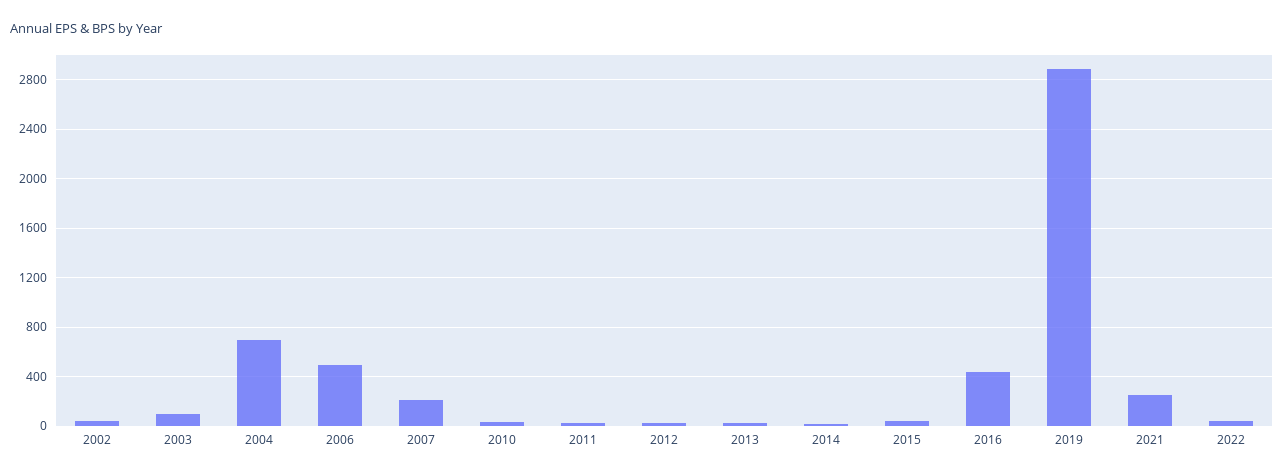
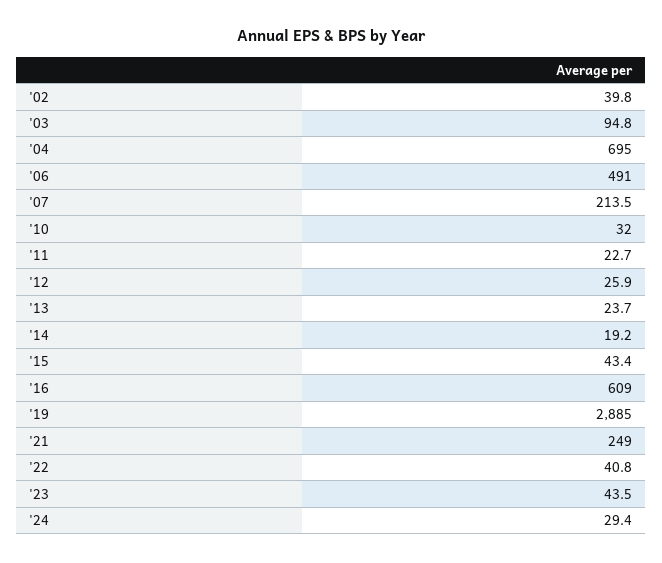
2016: 450 -> 609
'23: none -> 43.5
'24: none -> 29.4

